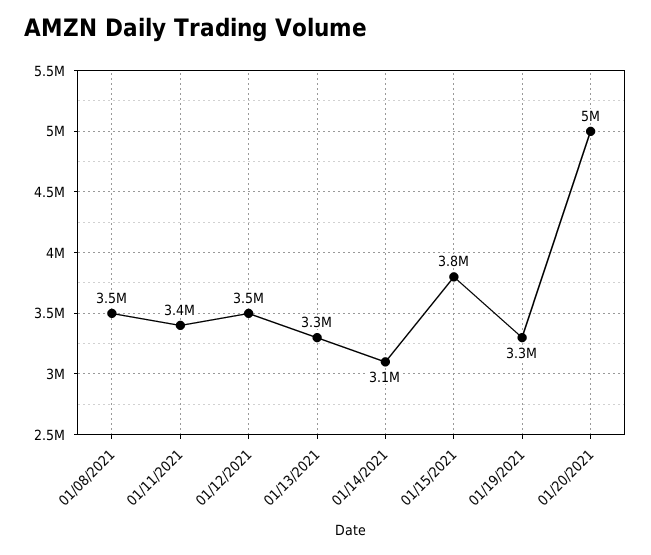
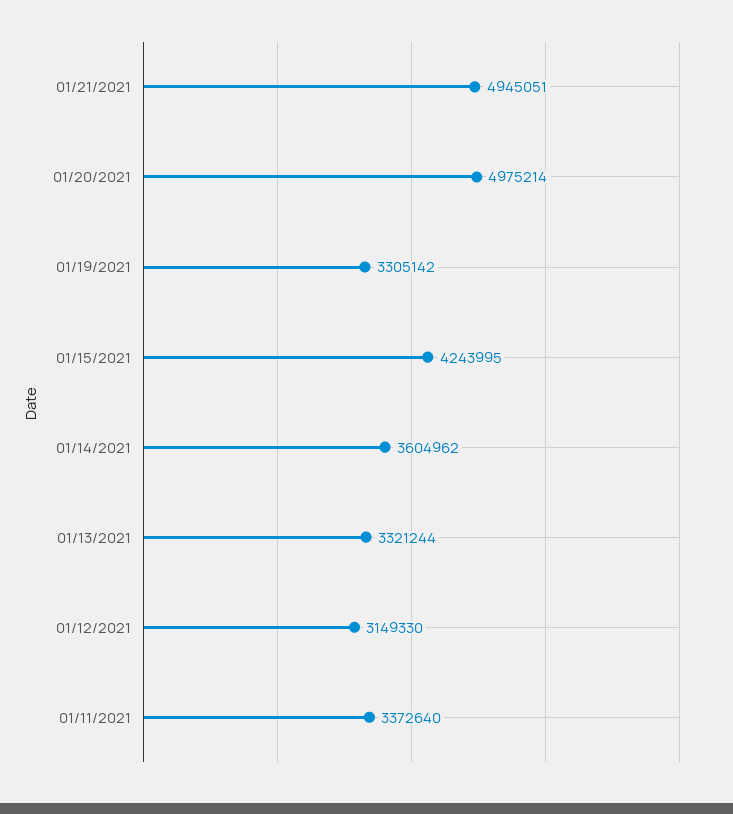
01/08/2021: 3500000 -> none
01/12/2021: 3500000 -> 3149330
01/14/2021: 3100000 -> 3604962
01/15/2021: 3800000 -> 4243995
01/21/2021: none -> 4945051

